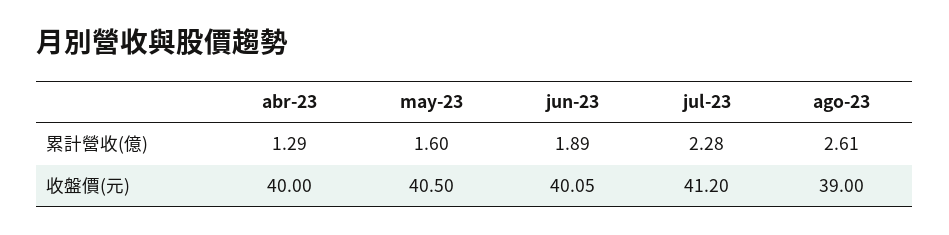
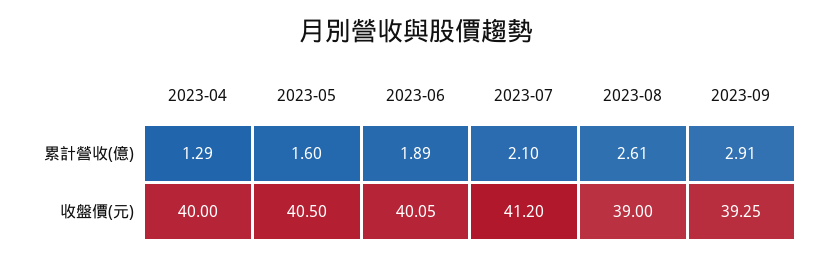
jul-23, 累計營收(億): 2.28 -> 2.1
2023-09, 累計營收(億): none -> 2.91
2023-09, 收盤價(元): none -> 39.25

